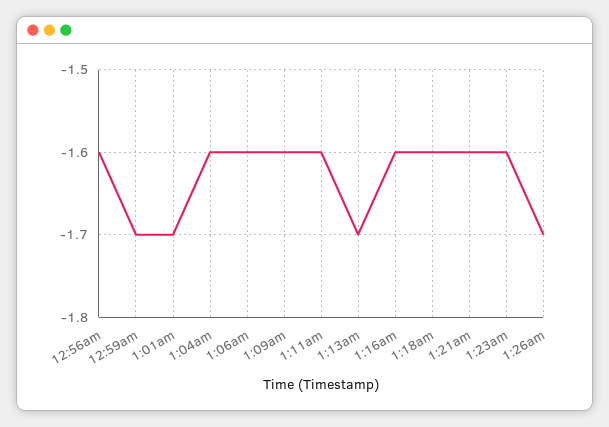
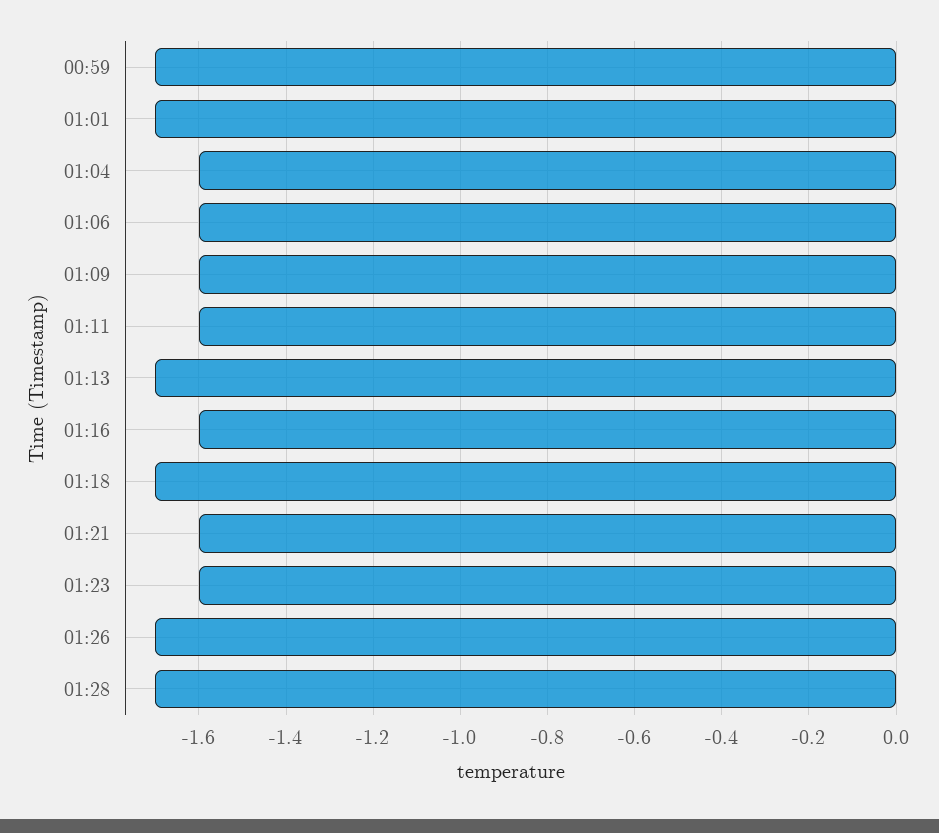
12:56am: -1.6 -> none
1:18am: -1.6 -> -1.7
01:28: none -> -1.7

